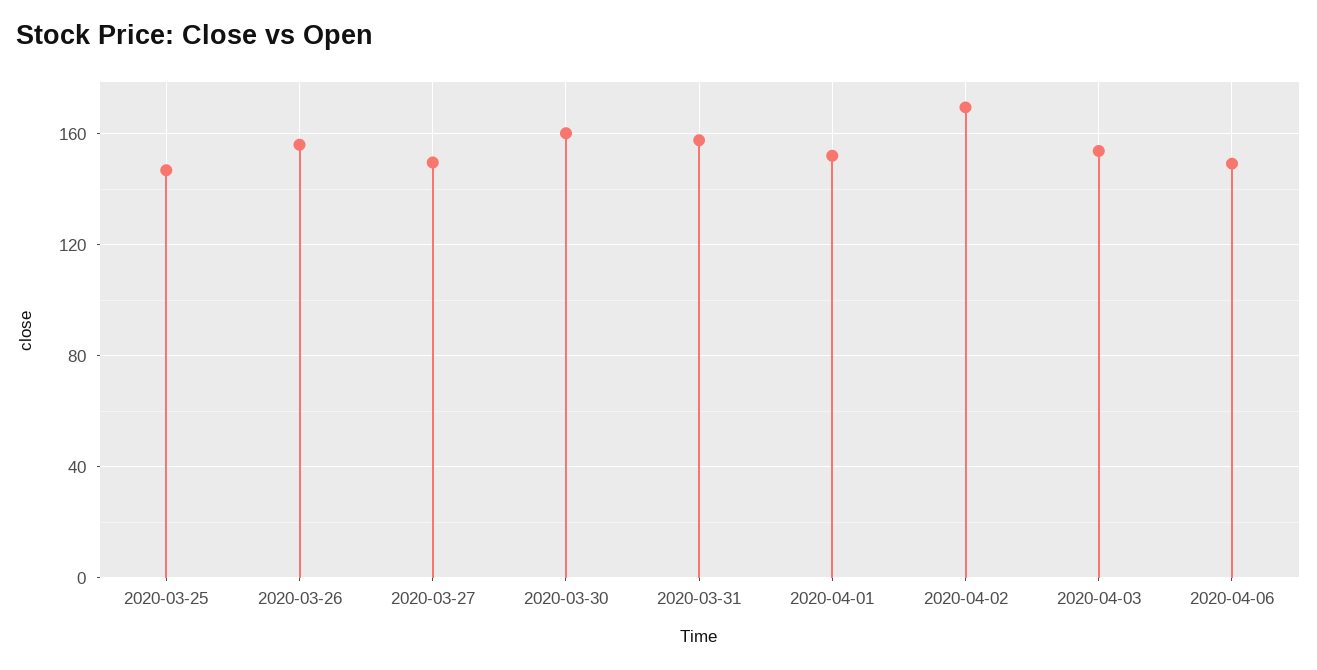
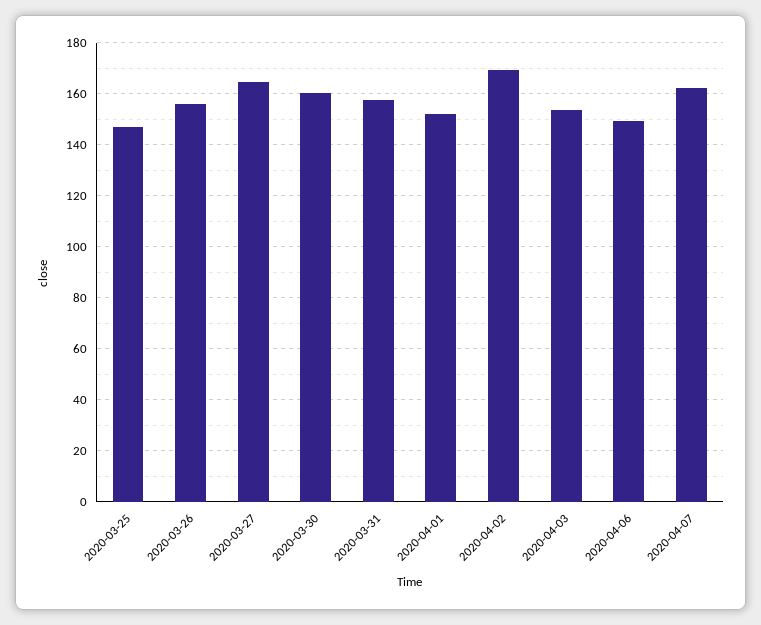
2020-03-27: 150 -> 165
2020-04-07: none -> 162.5

